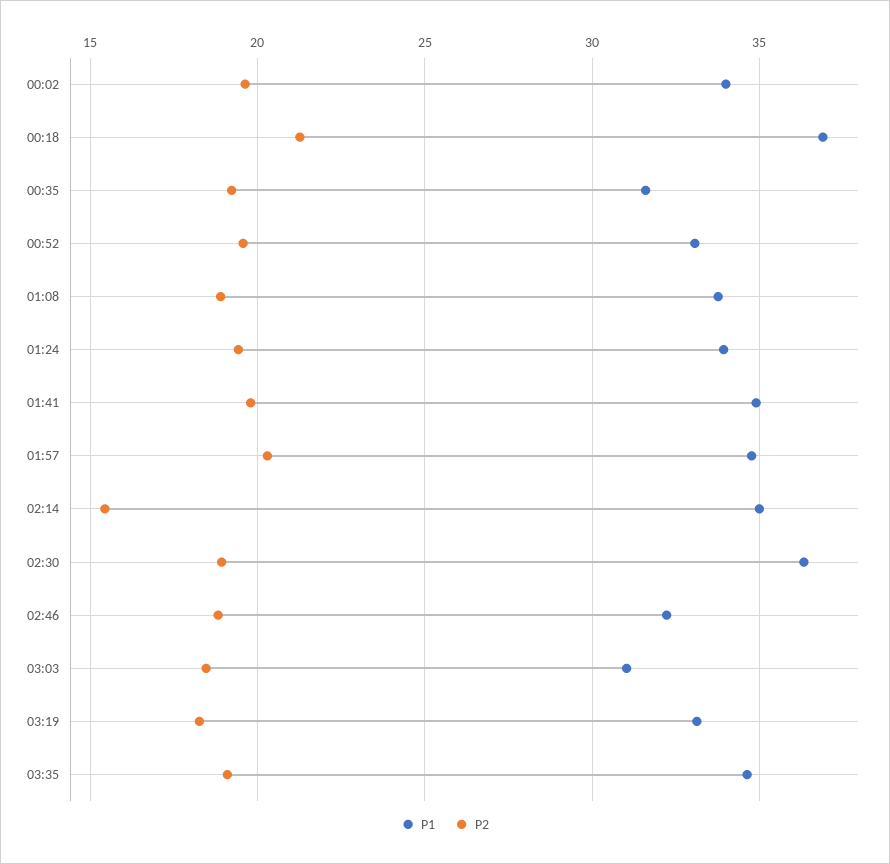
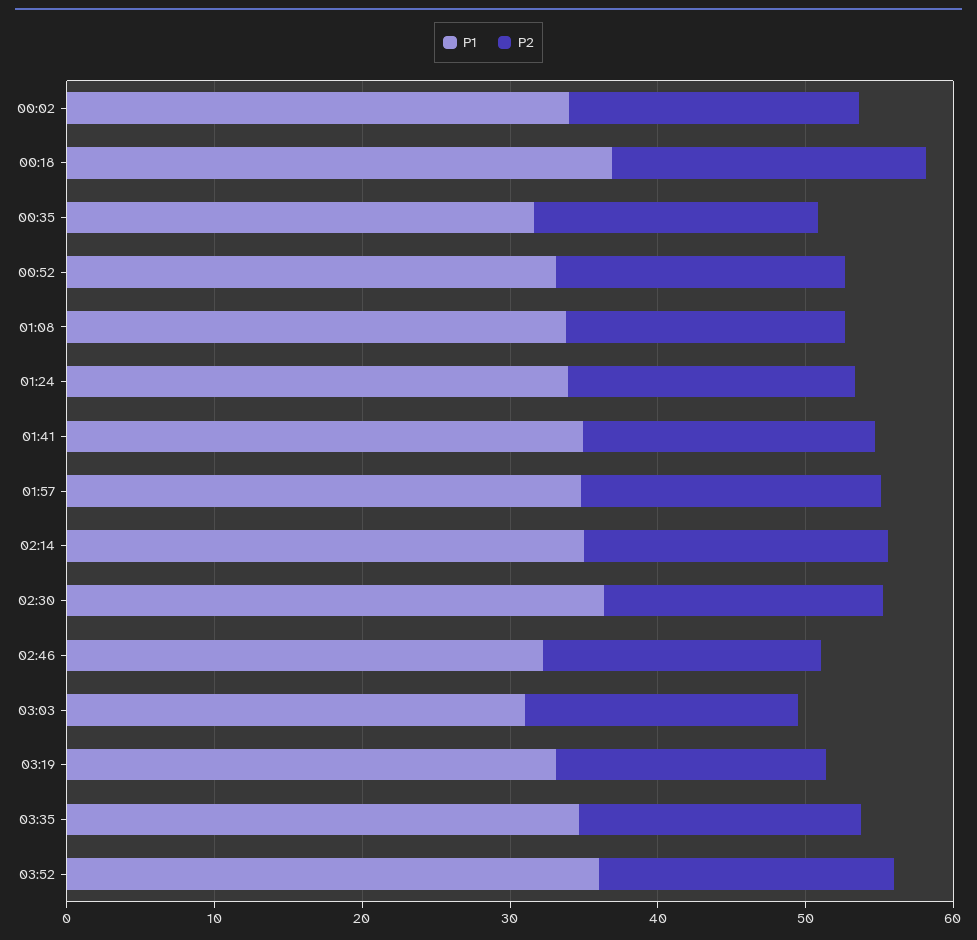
P2, 02:14: 15.5 -> 20
P1, 03:52: none -> 36
P2, 03:52: none -> 20

